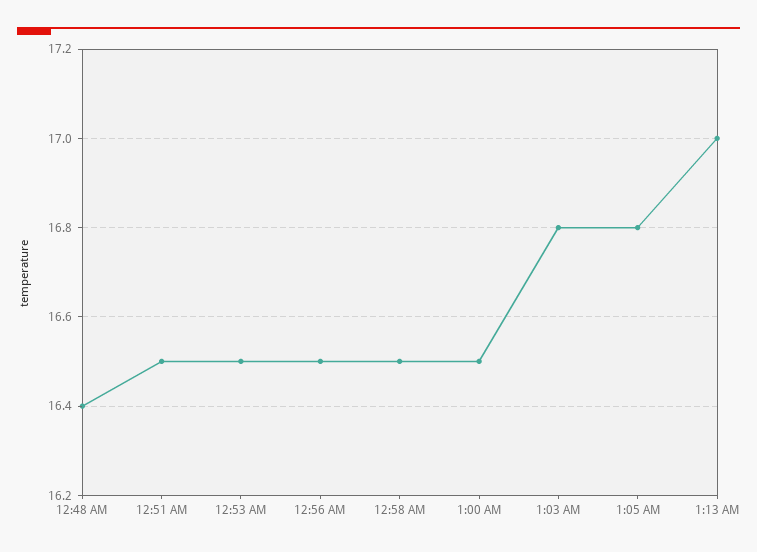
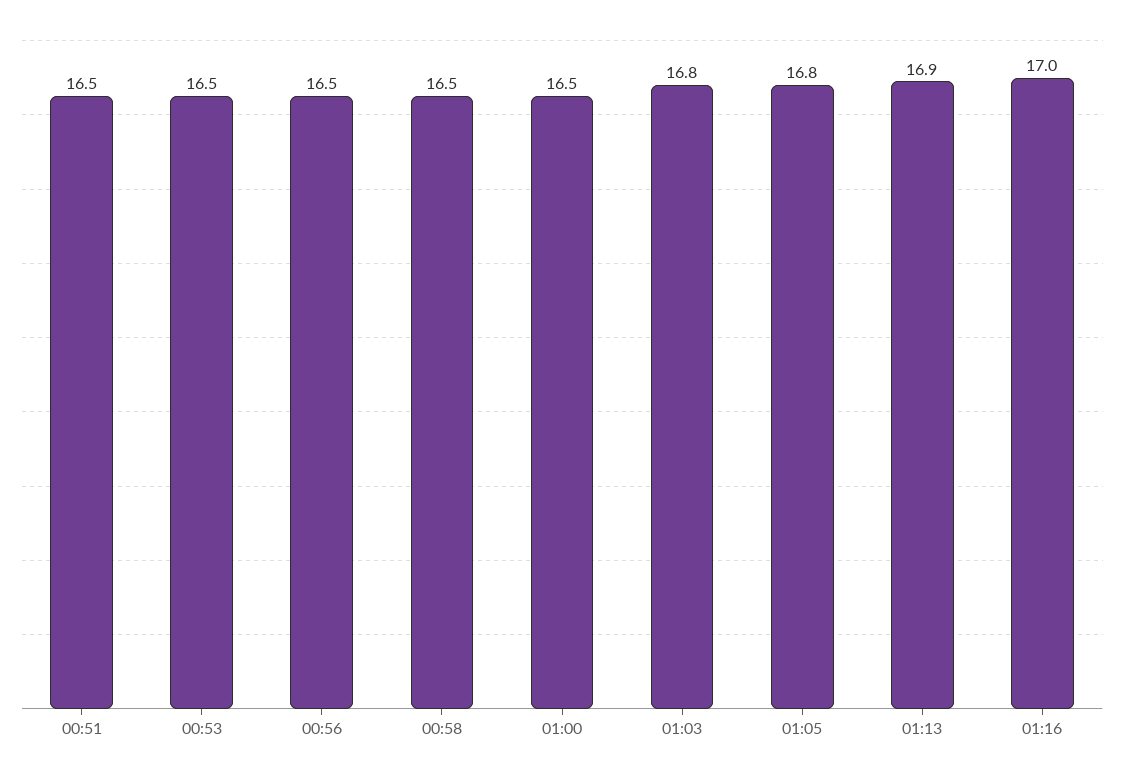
12:48 AM: 16.4 -> none
1:13 AM: 17 -> 16.9
01:16: none -> 17

